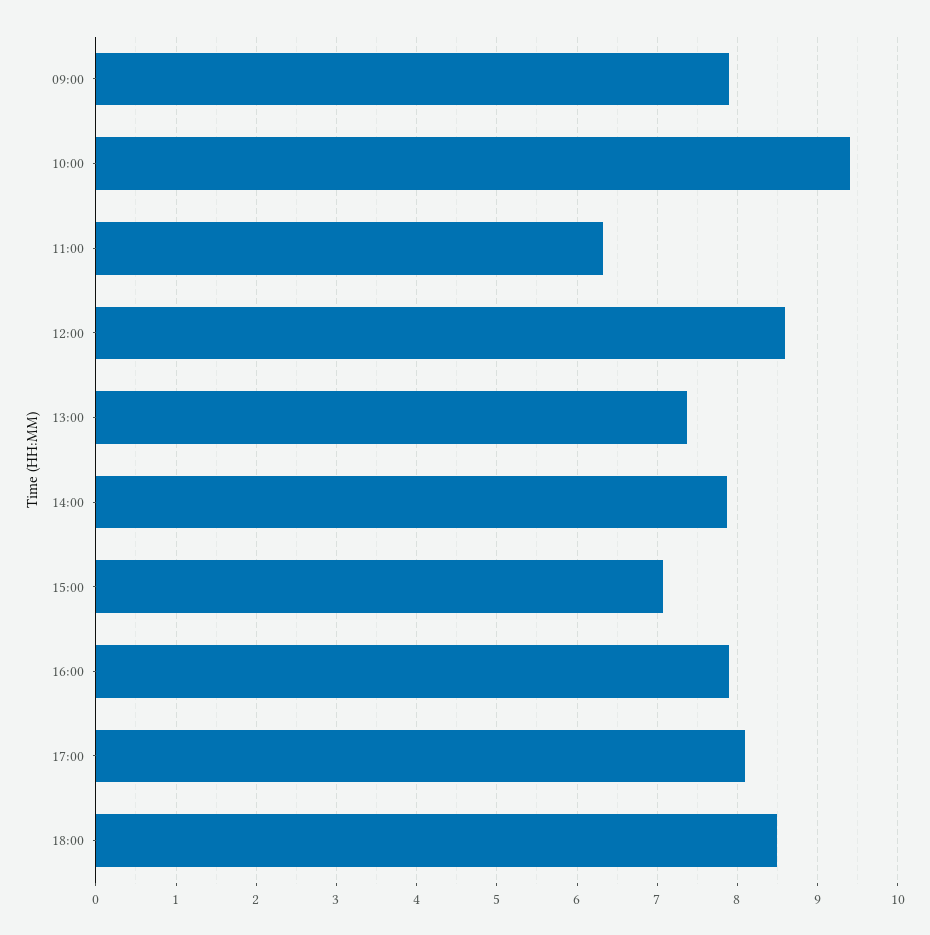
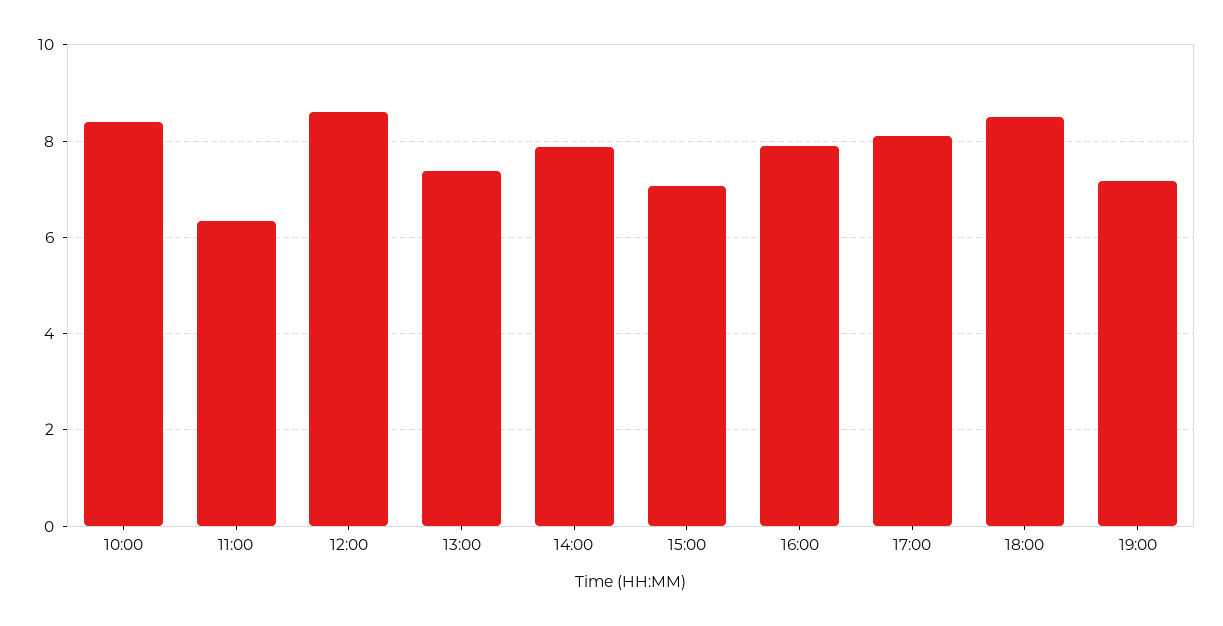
09:00: 7.9 -> none
10:00: 9.4 -> 8.4
19:00: none -> 7.2

